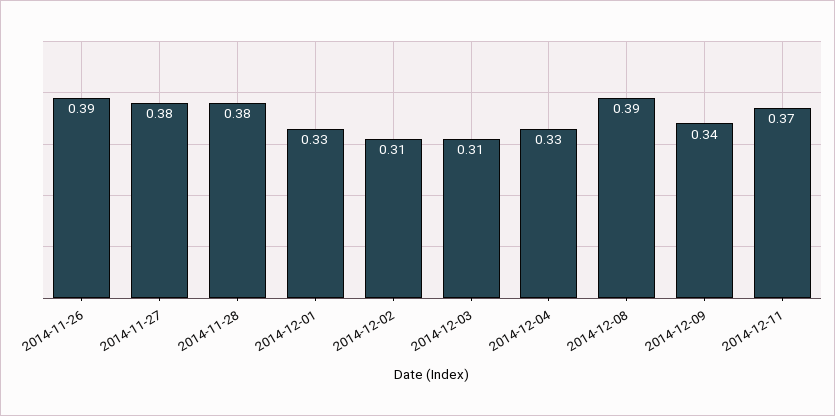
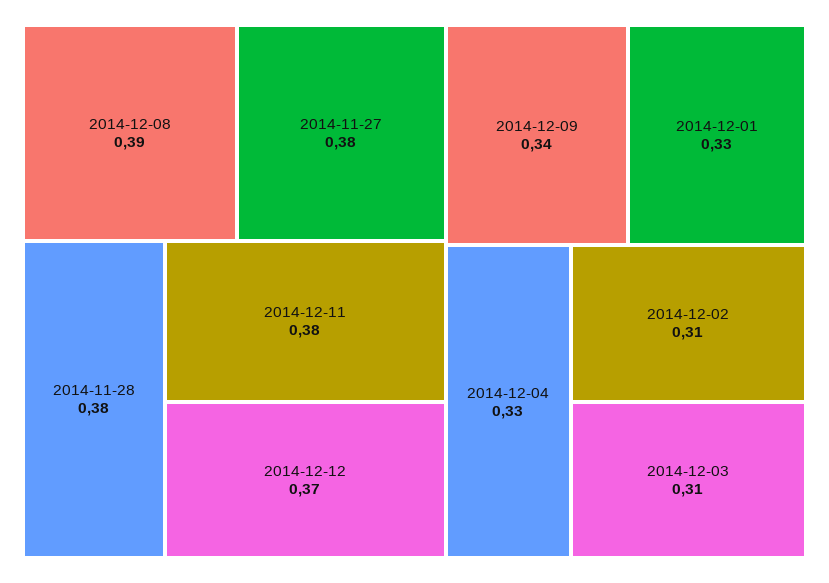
2014-11-26: 0.39 -> none
2014-12-11: 0.37 -> 0.38
2014-12-12: none -> 0.37

